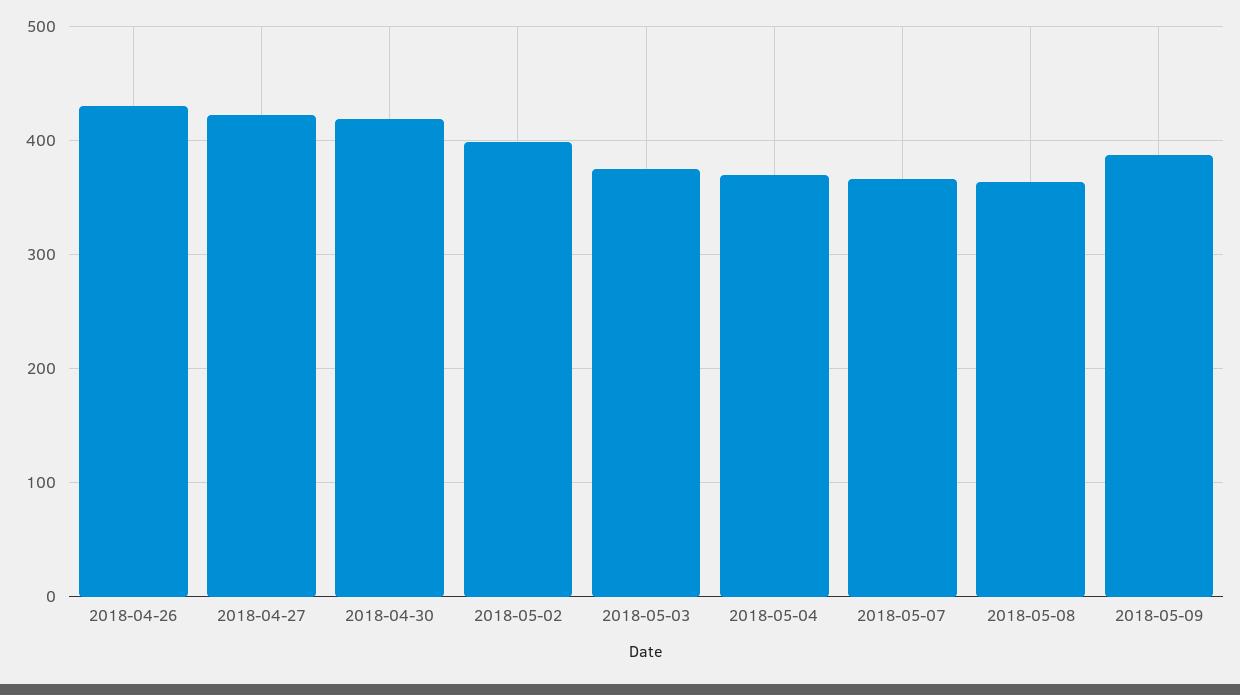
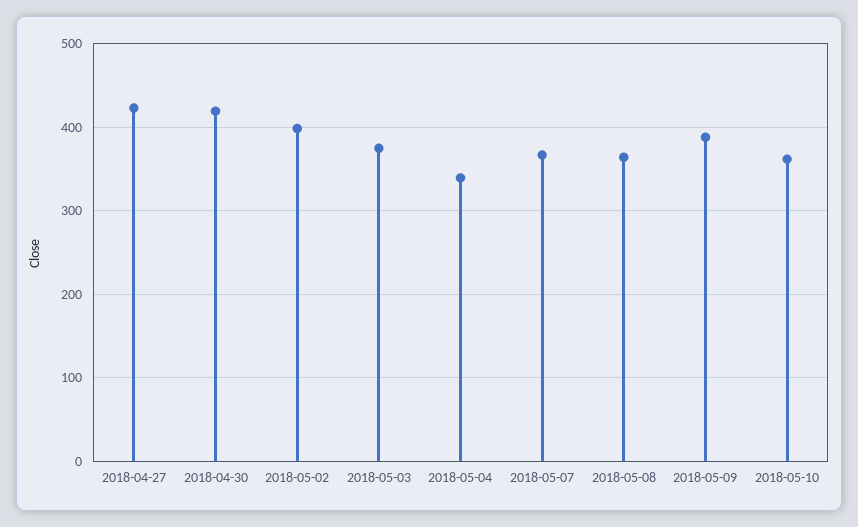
2018-04-26: 430 -> none
2018-05-04: 370 -> 340
2018-05-10: none -> 360

